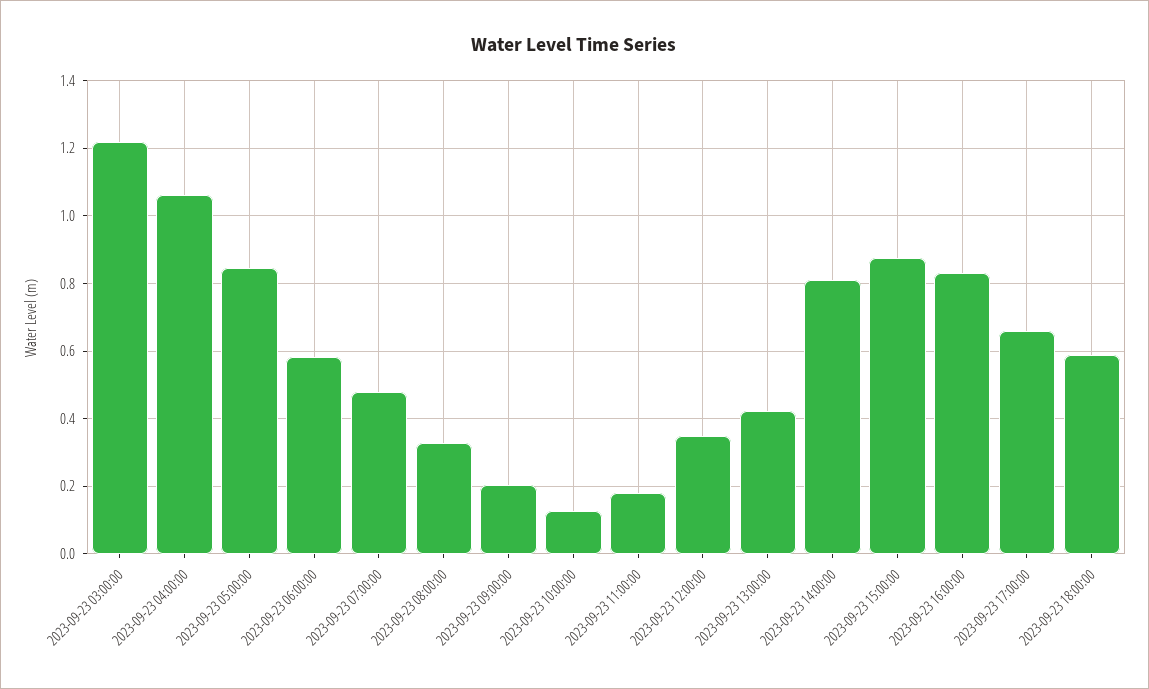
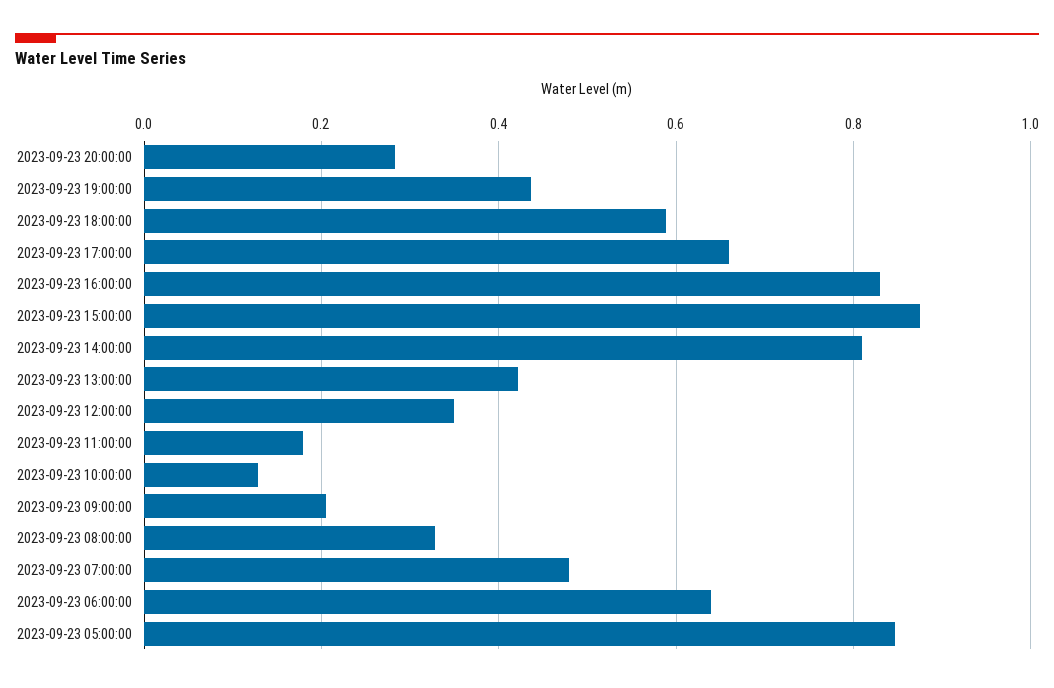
2023-09-23 03:00:00: 1.22 -> none
2023-09-23 04:00:00: 1.06 -> none
2023-09-23 06:00:00: 0.58 -> 0.64
2023-09-23 20:00:00: none -> 0.28
2023-09-23 19:00:00: none -> 0.44

